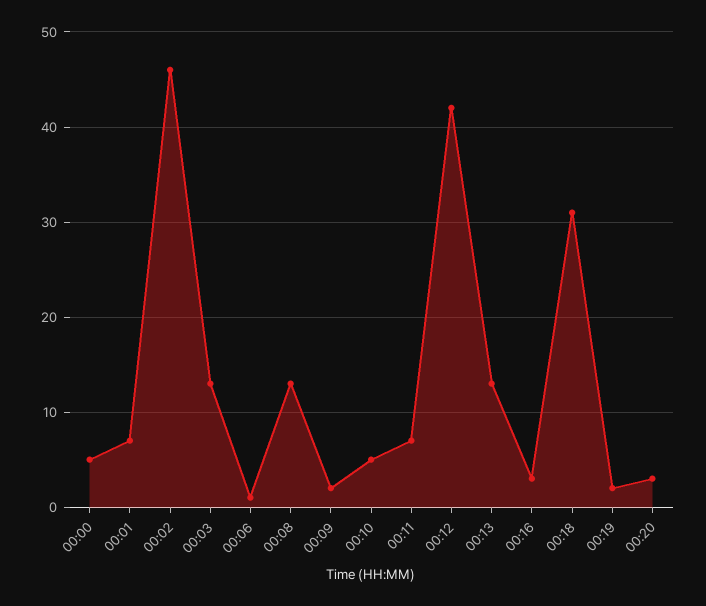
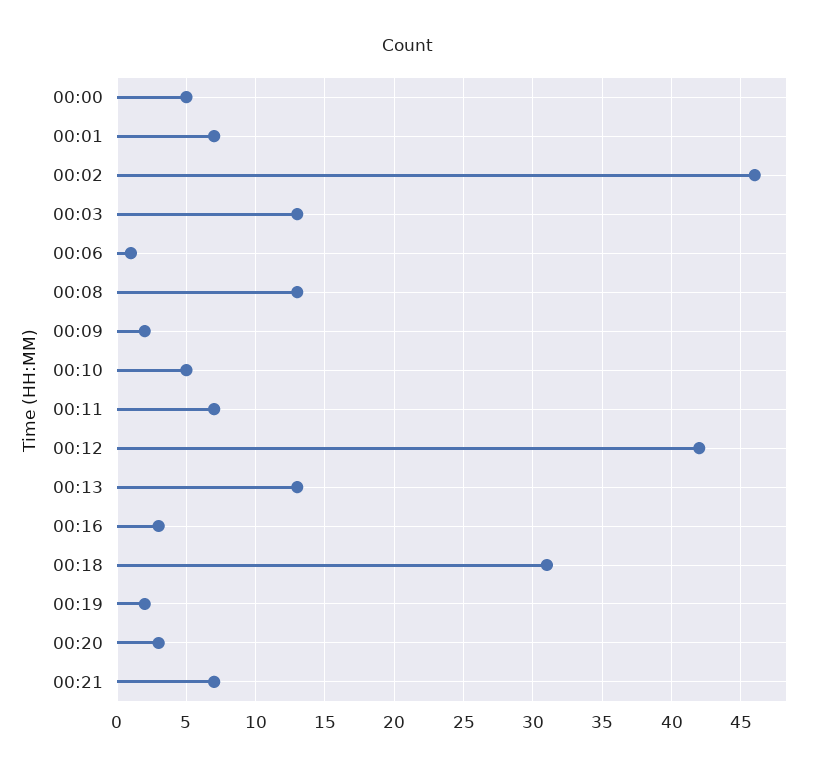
00:21: none -> 7

